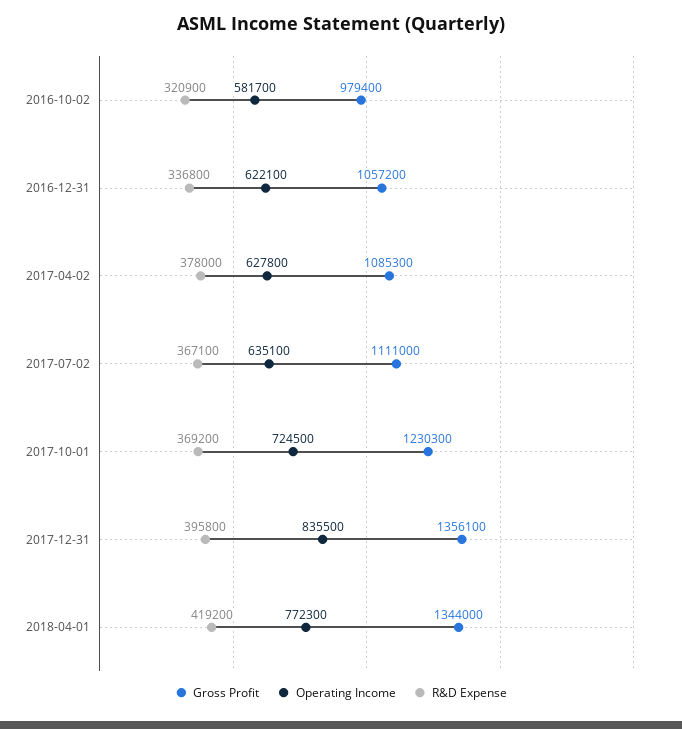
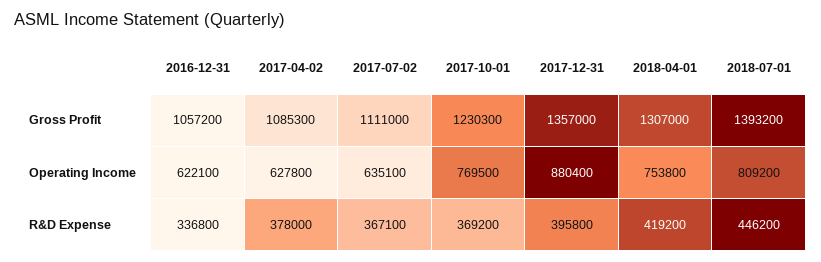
Gross Profit, 2016-10-02: 979400 -> none
Operating Income, 2016-10-02: 581700 -> none
R&D Expense, 2016-10-02: 320900 -> none
Operating Income, 2017-10-01: 724500 -> 769500
Gross Profit, 2017-12-31: 1356100 -> 1357000
Operating Income, 2017-12-31: 835500 -> 880400
Gross Profit, 2018-04-01: 1344000 -> 1307000
Operating Income, 2018-04-01: 772300 -> 753800
Gross Profit, 2018-07-01: none -> 1393200
Operating Income, 2018-07-01: none -> 809200
R&D Expense, 2018-07-01: none -> 446200

